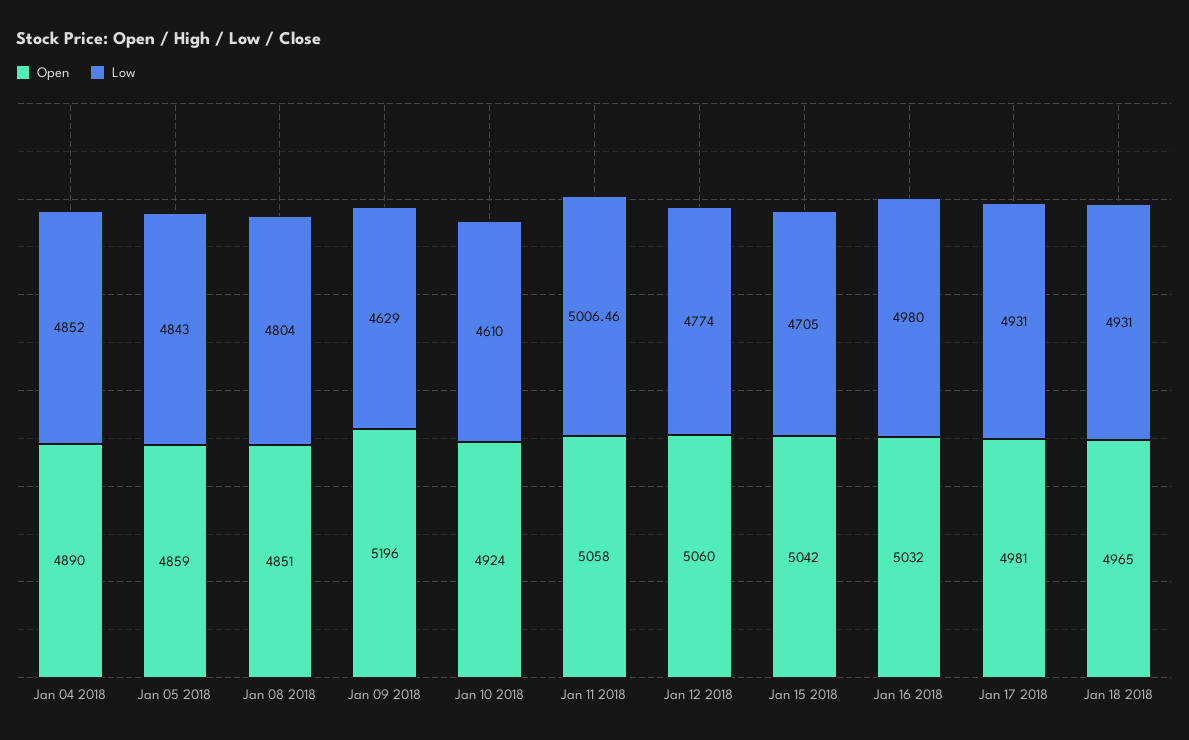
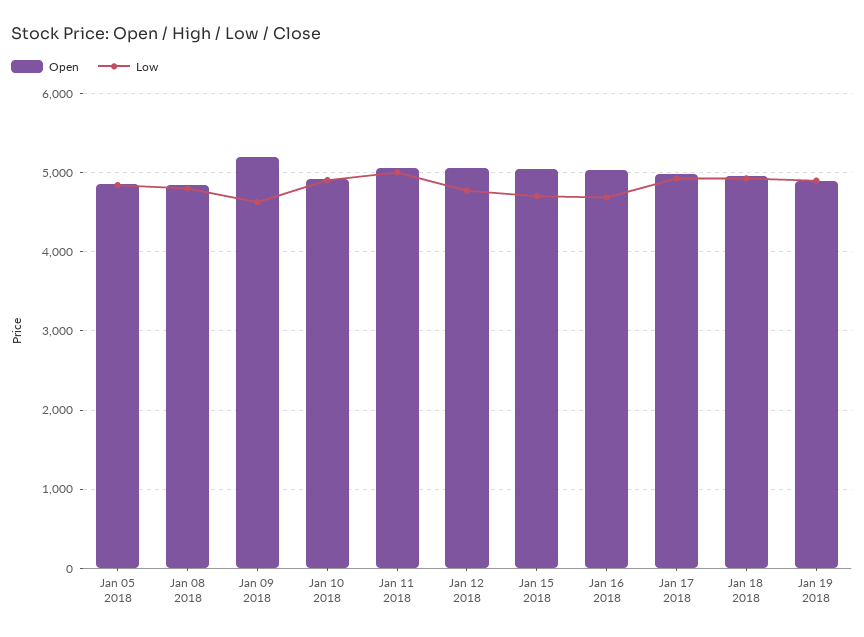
Open, Jan 04 2018: 4890 -> none
Low, Jan 04 2018: 4852 -> none
Low, Jan 10 2018: 4610 -> 4900
Low, Jan 16 2018: 4980 -> 4700
Open, Jan 19 2018: none -> 4900
Low, Jan 19 2018: none -> 4900

